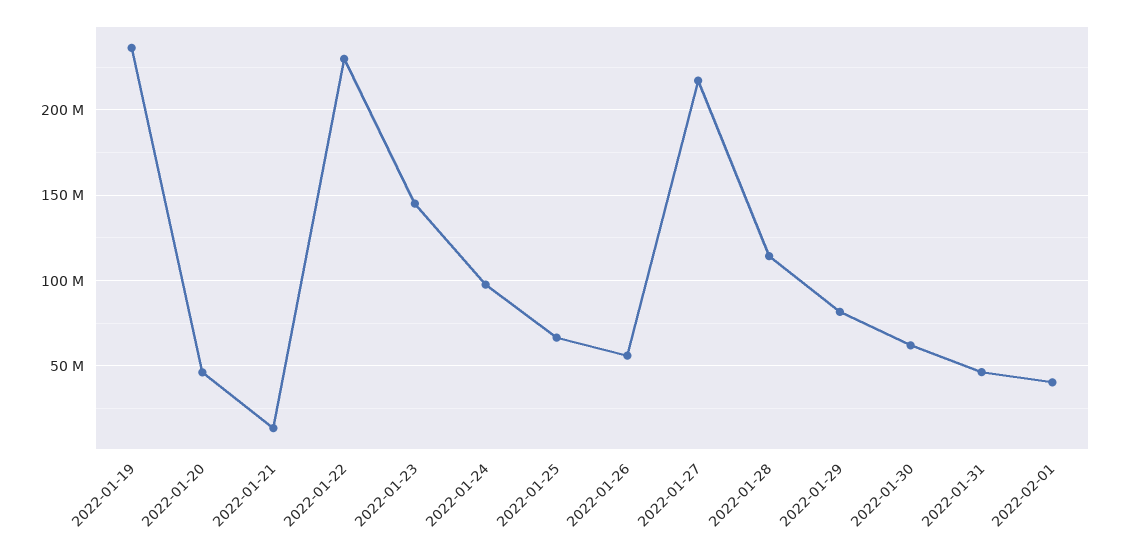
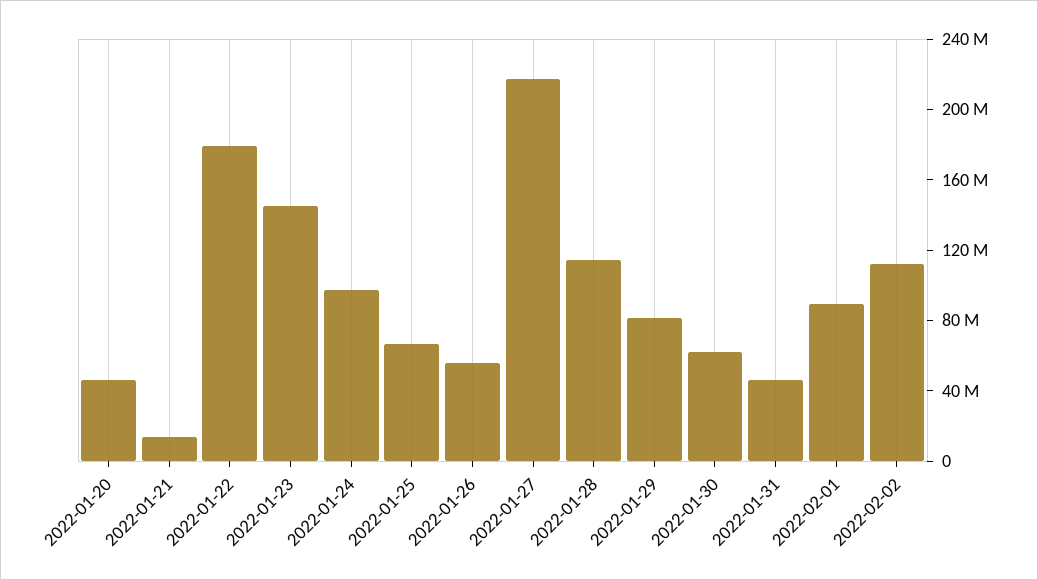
2022-01-19: 235000000 -> none
2022-01-22: 230000000 -> 180000000
2022-02-01: 40000000 -> 90000000
2022-02-02: none -> 110000000

